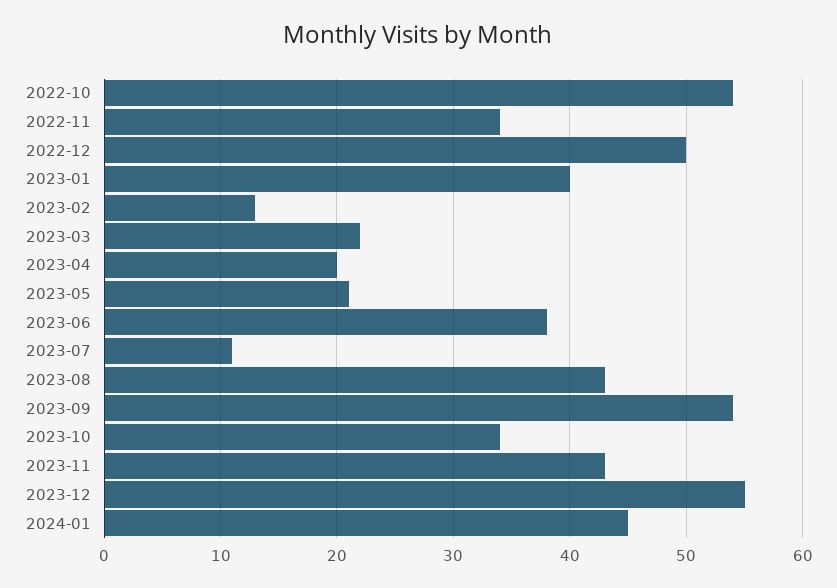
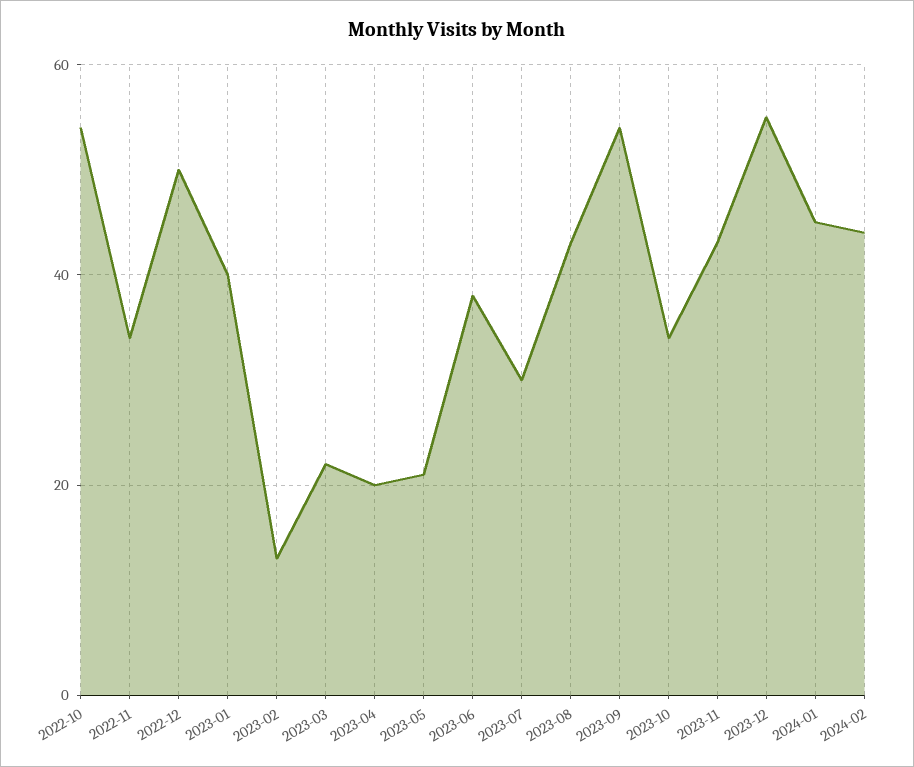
2023-07: 11 -> 30
2024-02: none -> 45

